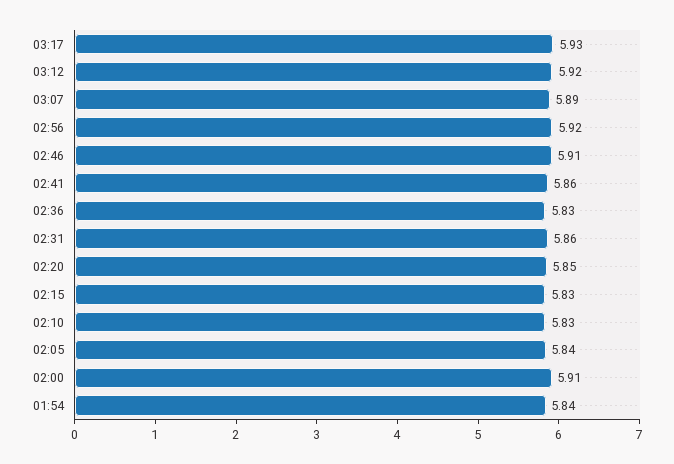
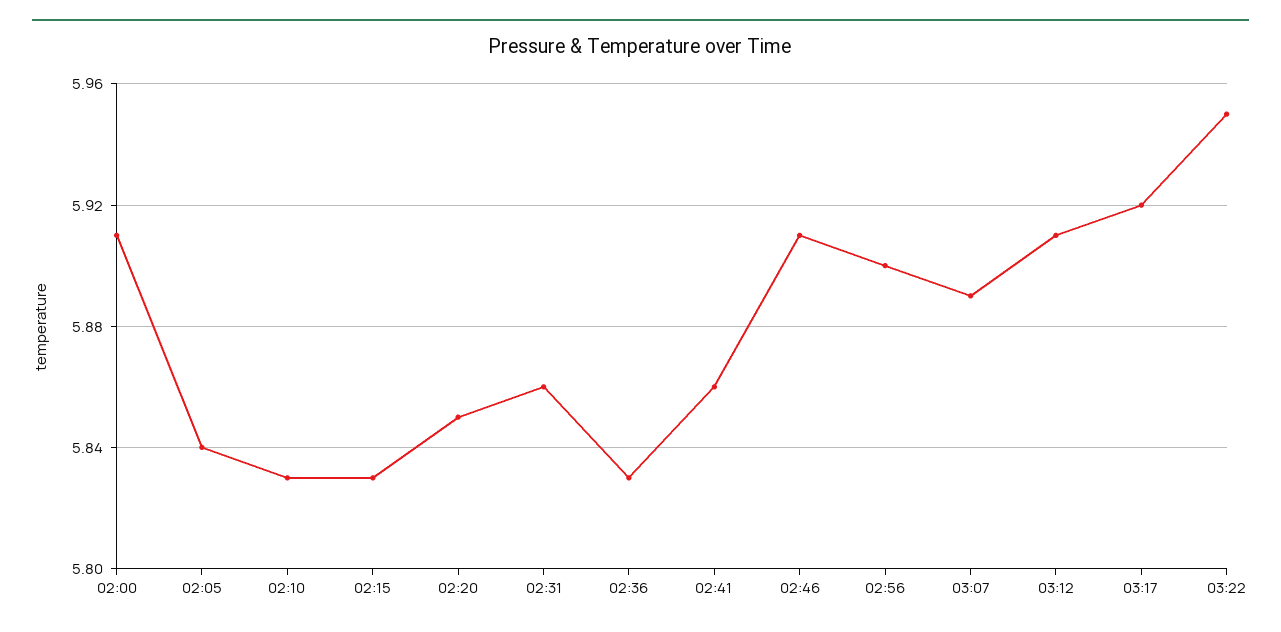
03:17: 5.93 -> 5.92
03:12: 5.92 -> 5.91
02:56: 5.92 -> 5.9
01:54: 5.84 -> none
03:22: none -> 5.95

